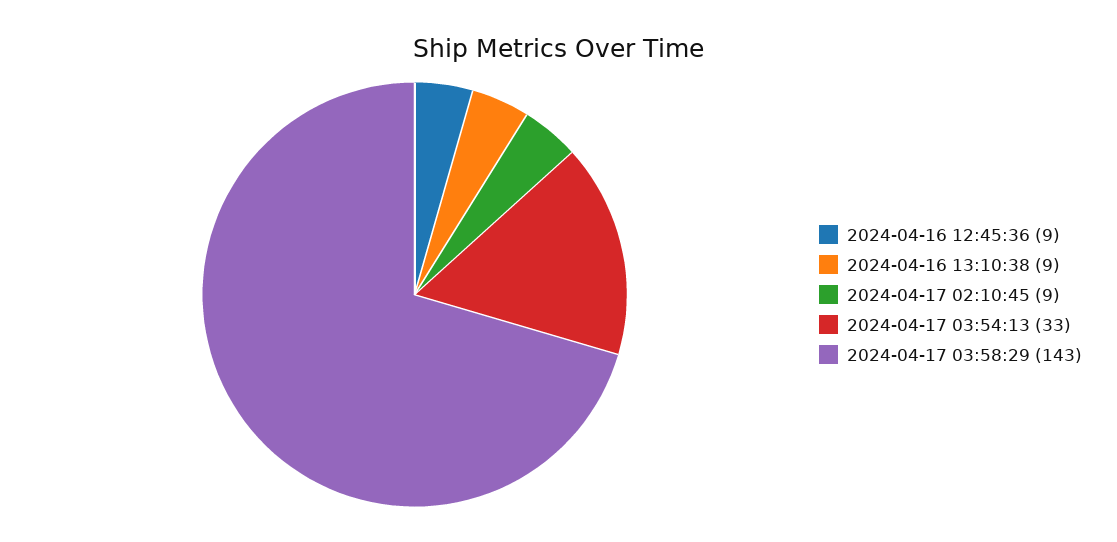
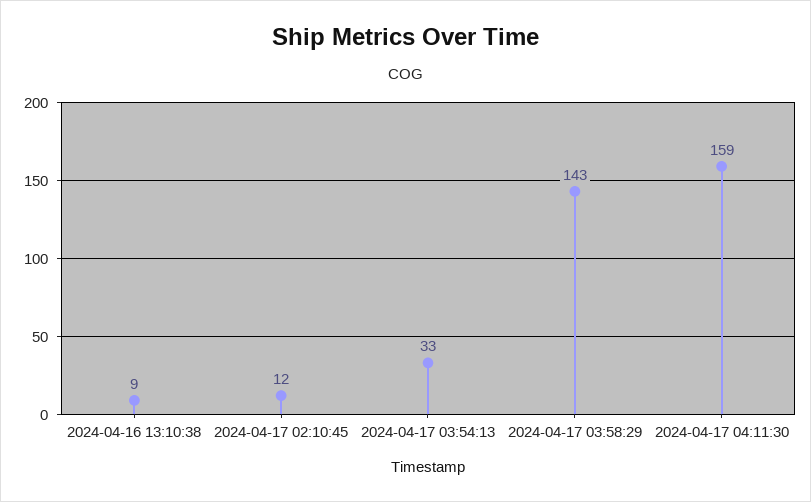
2024-04-16 12:45:36: 9 -> none
2024-04-17 02:10:45: 9 -> 12
2024-04-17 04:11:30: none -> 159

